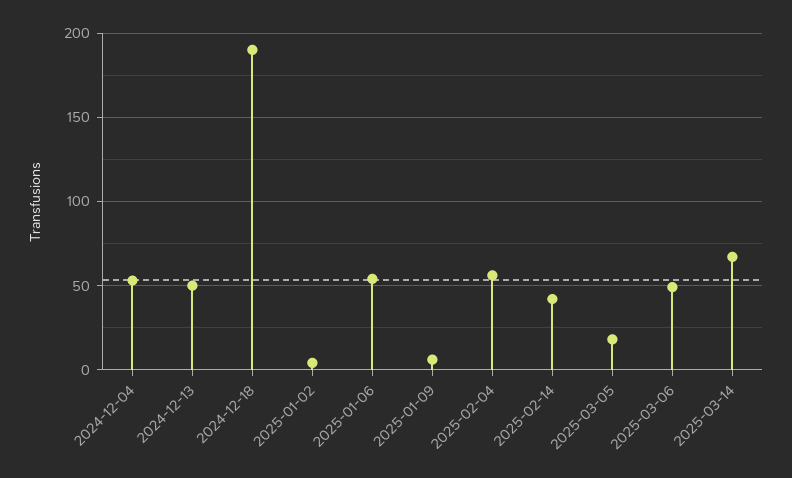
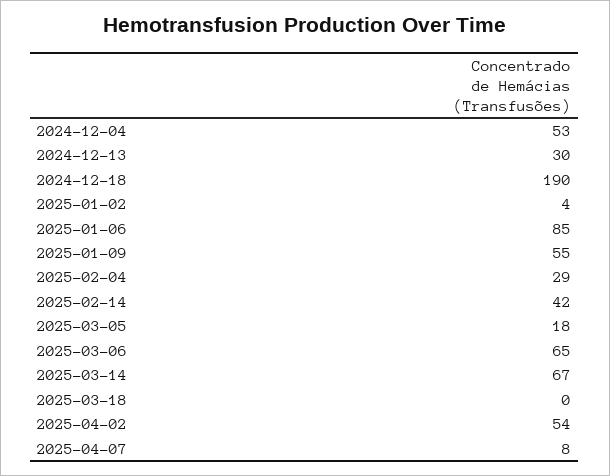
2024-12-13: 50 -> 30
2025-01-06: 55 -> 85
2025-01-09: 5 -> 55
2025-02-04: 55 -> 29
2025-03-06: 50 -> 65
2025-03-18: none -> 0
2025-04-02: none -> 54
2025-04-07: none -> 8

